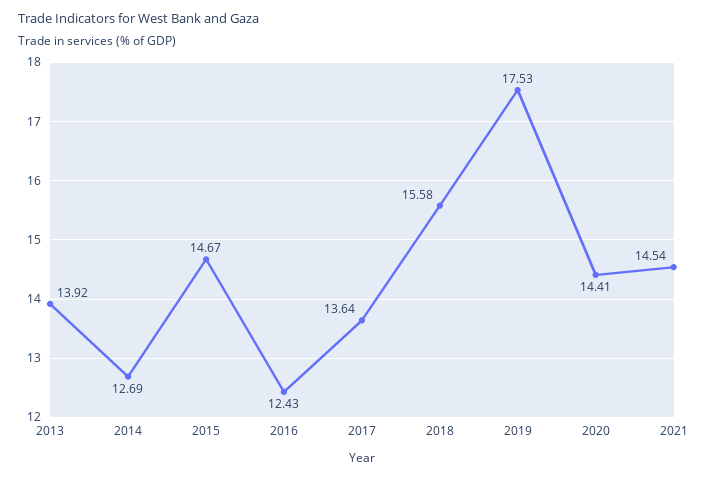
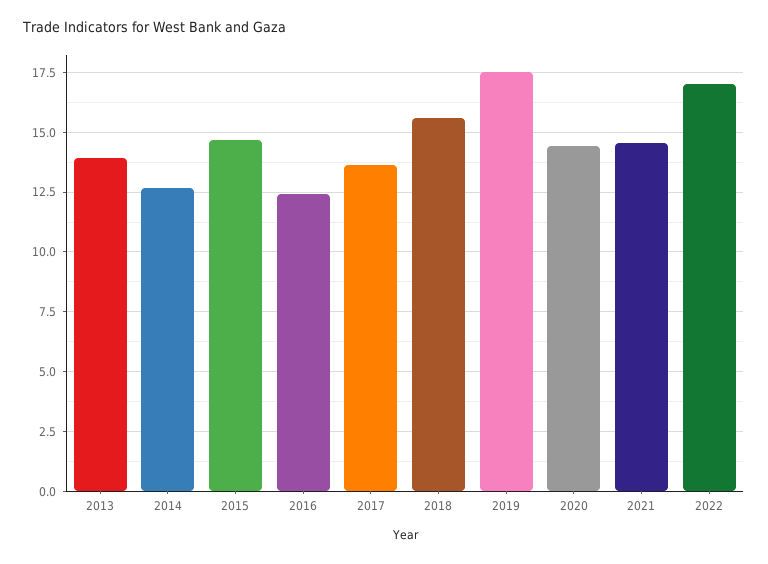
2022: none -> 17

